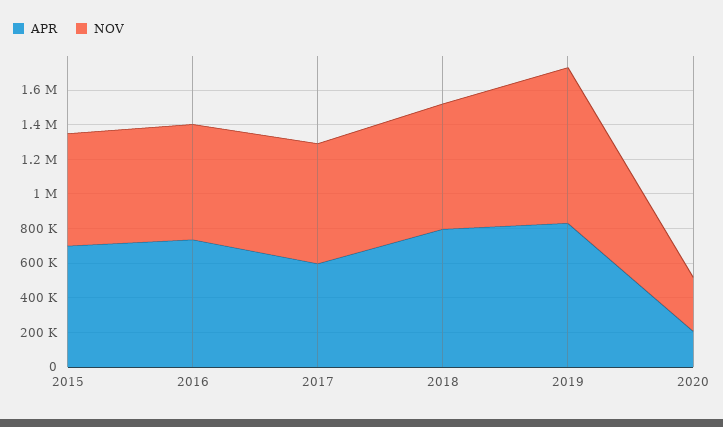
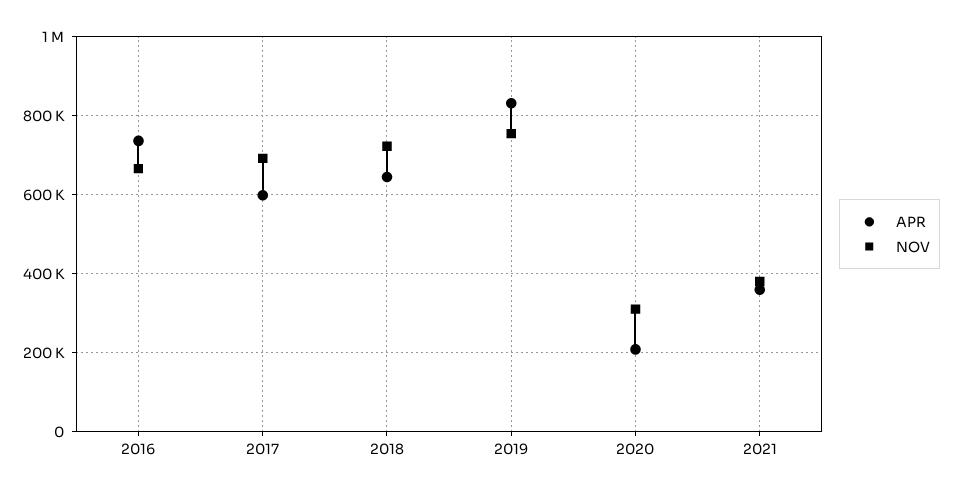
APR, 2015: 700000 -> none
NOV, 2015: 650000 -> none
APR, 2018: 800000 -> 640000
NOV, 2019: 900000 -> 760000
APR, 2021: none -> 360000
NOV, 2021: none -> 380000

